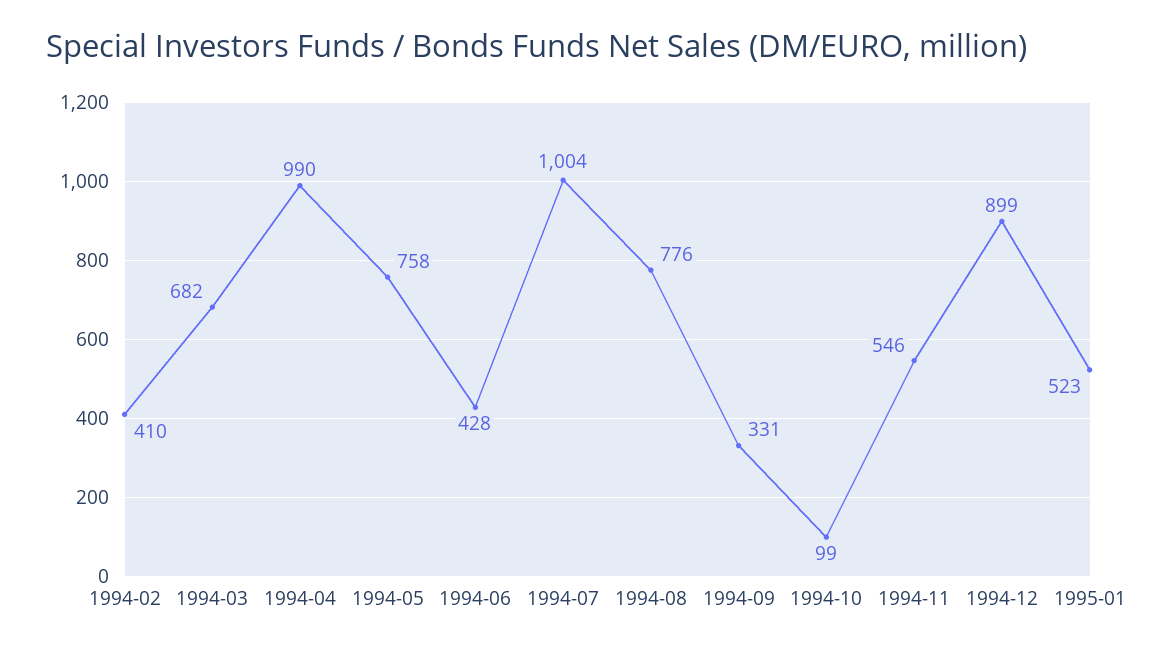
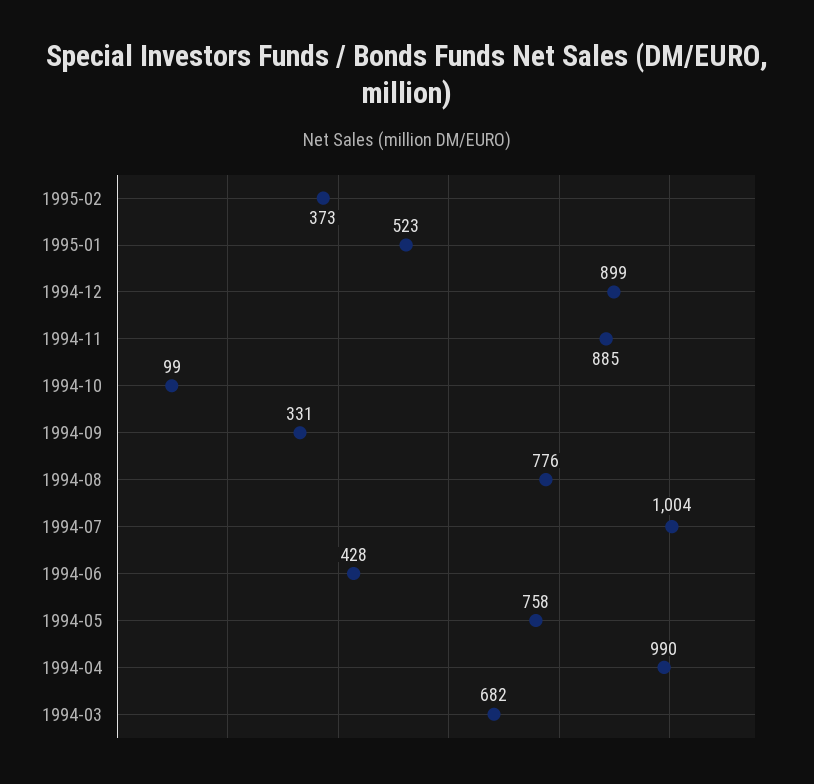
1994-02: 410 -> none
1994-11: 546 -> 885
1995-02: none -> 373

